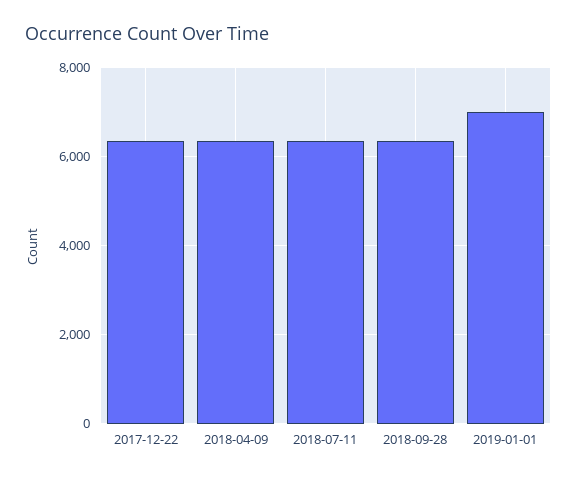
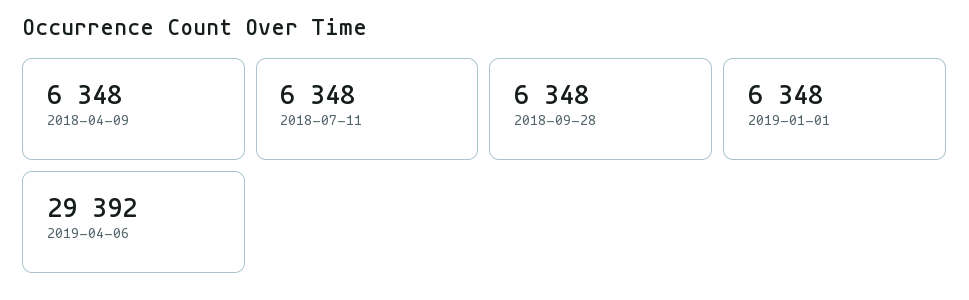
2017-12-22: 6400 -> none
2019-01-01: 7000 -> 6348
2019-04-06: none -> 29392

